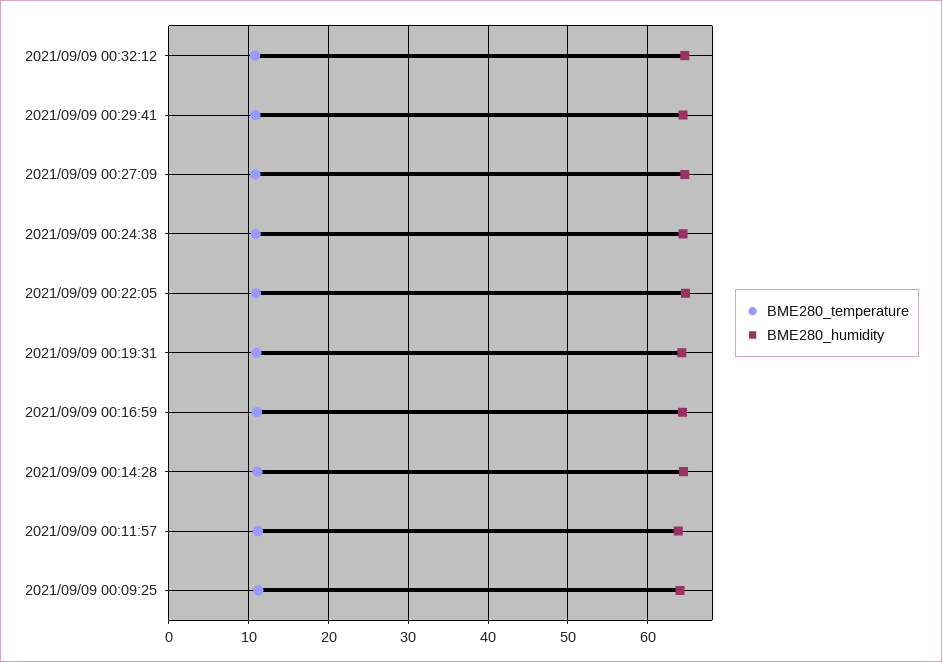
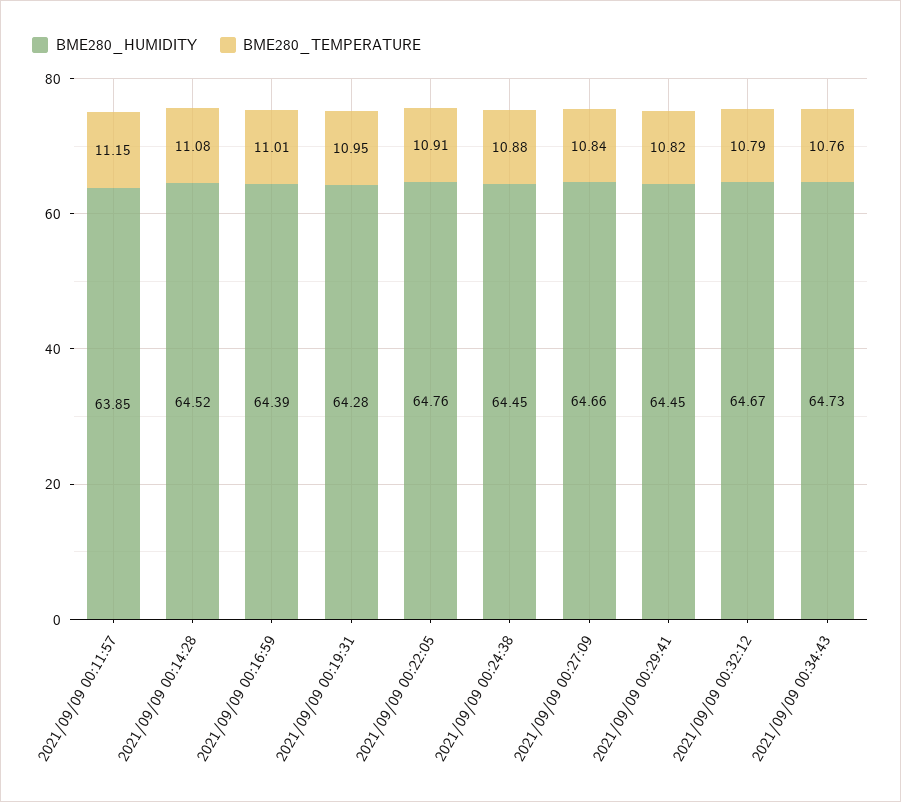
BME280_temperature, 2021/09/09 00:09:25: 11 -> none
BME280_humidity, 2021/09/09 00:09:25: 64 -> none
BME280_humidity, 2021/09/09 00:34:43: none -> 64.73
BME280_temperature, 2021/09/09 00:34:43: none -> 10.76

